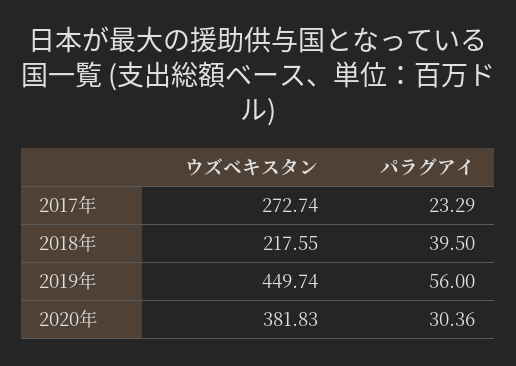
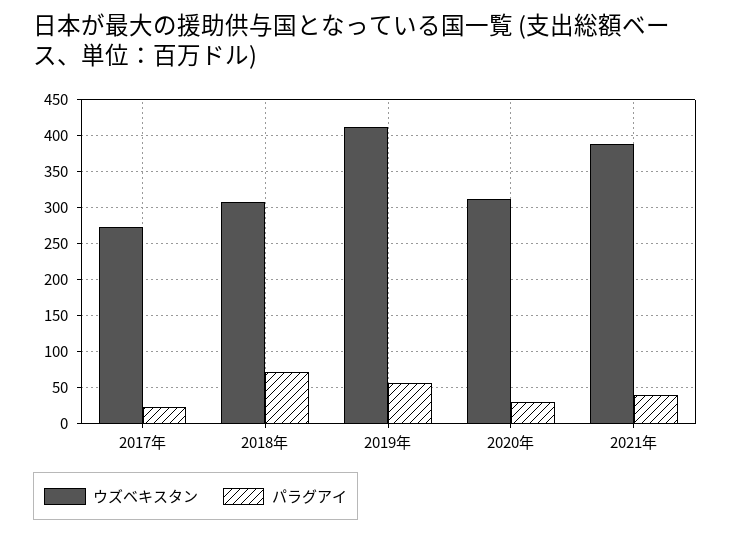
ウズベキスタン, 2018年: 217.55 -> 310
パラグアイ, 2018年: 39.5 -> 70
ウズベキスタン, 2019年: 449.74 -> 410
ウズベキスタン, 2020年: 381.83 -> 310
ウズベキスタン, 2021年: none -> 390
パラグアイ, 2021年: none -> 40

